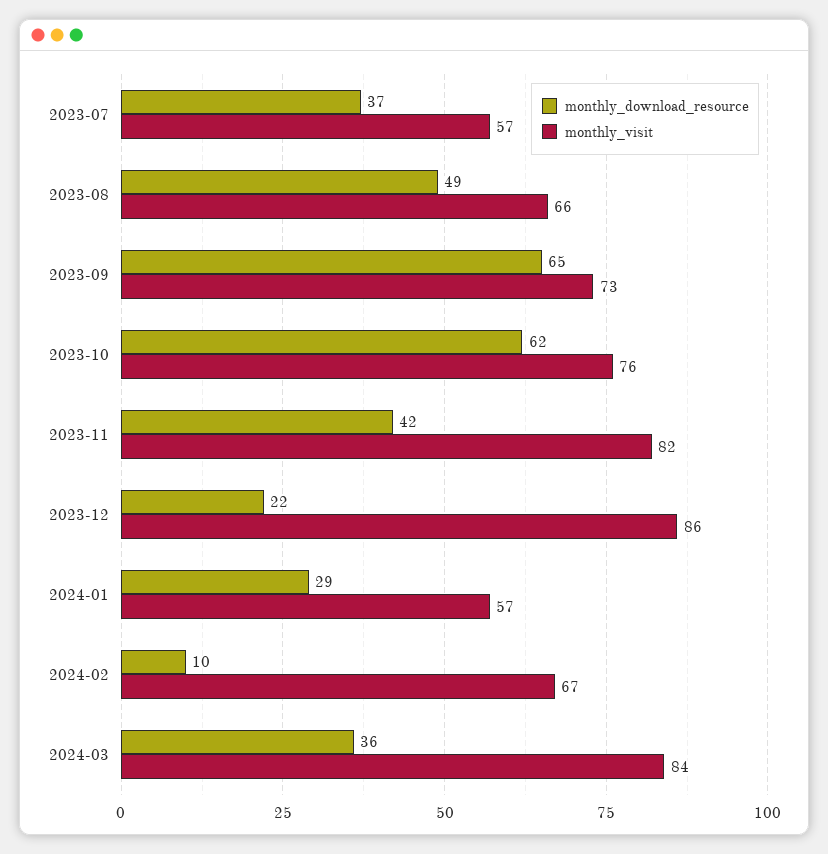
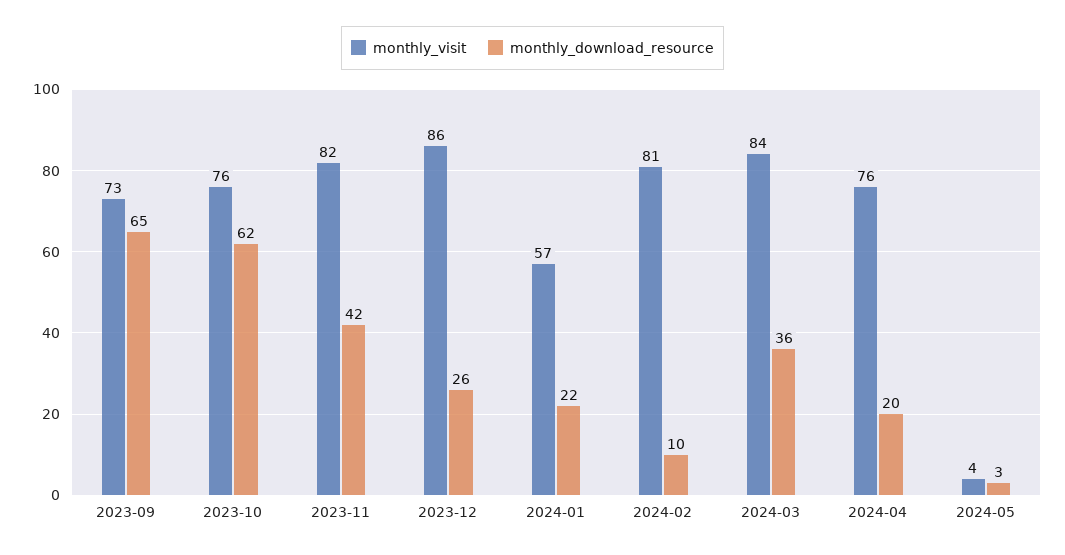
monthly_download_resource, 2023-07: 37 -> none
monthly_visit, 2023-07: 57 -> none
monthly_download_resource, 2023-08: 49 -> none
monthly_visit, 2023-08: 66 -> none
monthly_download_resource, 2023-12: 22 -> 26
monthly_download_resource, 2024-01: 29 -> 22
monthly_visit, 2024-02: 67 -> 81
monthly_visit, 2024-04: none -> 76
monthly_download_resource, 2024-04: none -> 20
monthly_visit, 2024-05: none -> 4
monthly_download_resource, 2024-05: none -> 3

